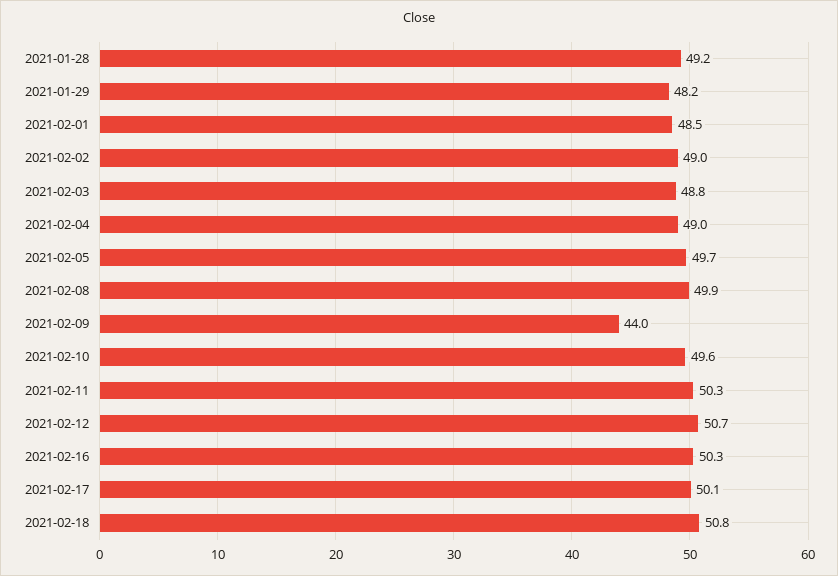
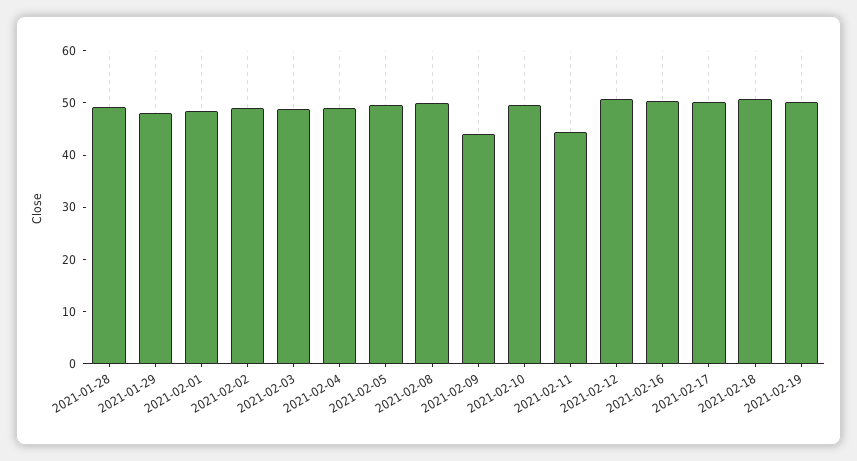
2021-02-11: 50.3 -> 44
2021-02-19: none -> 50

